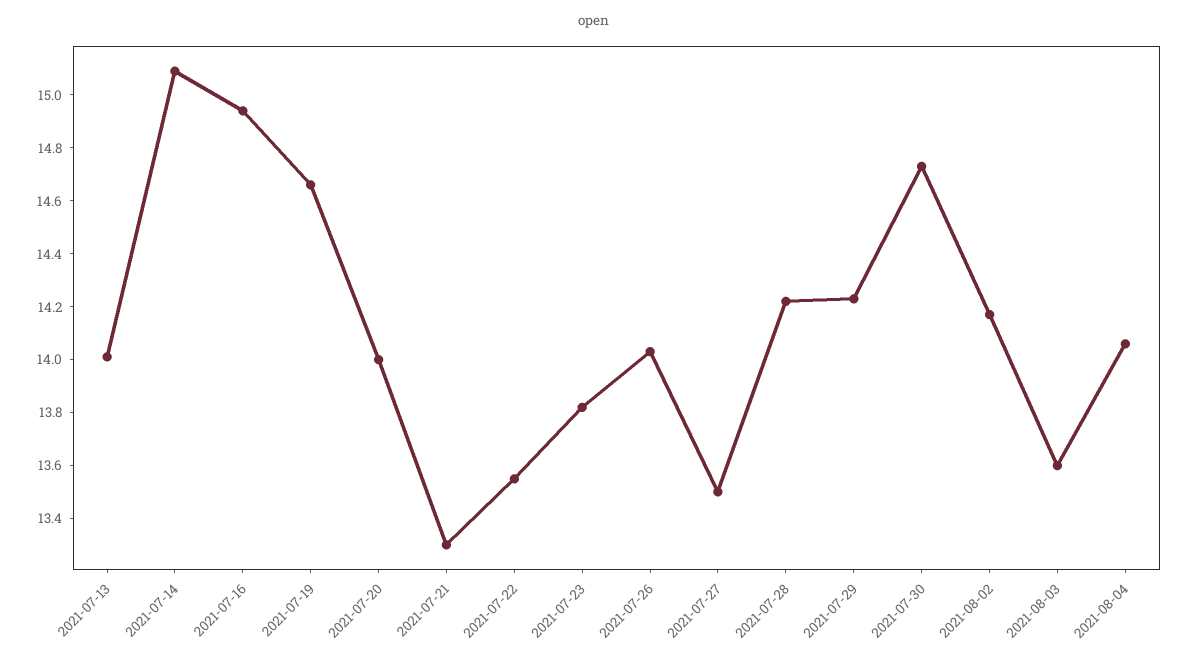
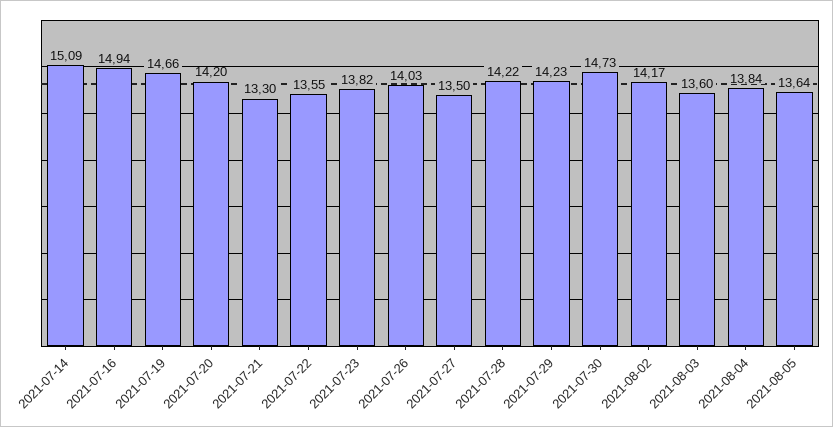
2021-07-13: 14 -> none
2021-07-20: 14 -> 14.2
2021-08-04: 14.05 -> 13.84
2021-08-05: none -> 13.64

